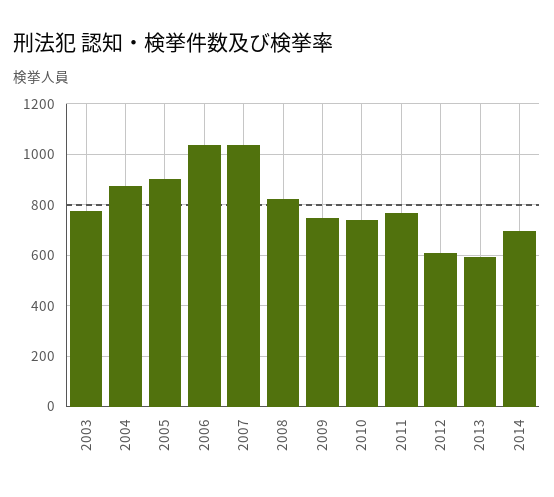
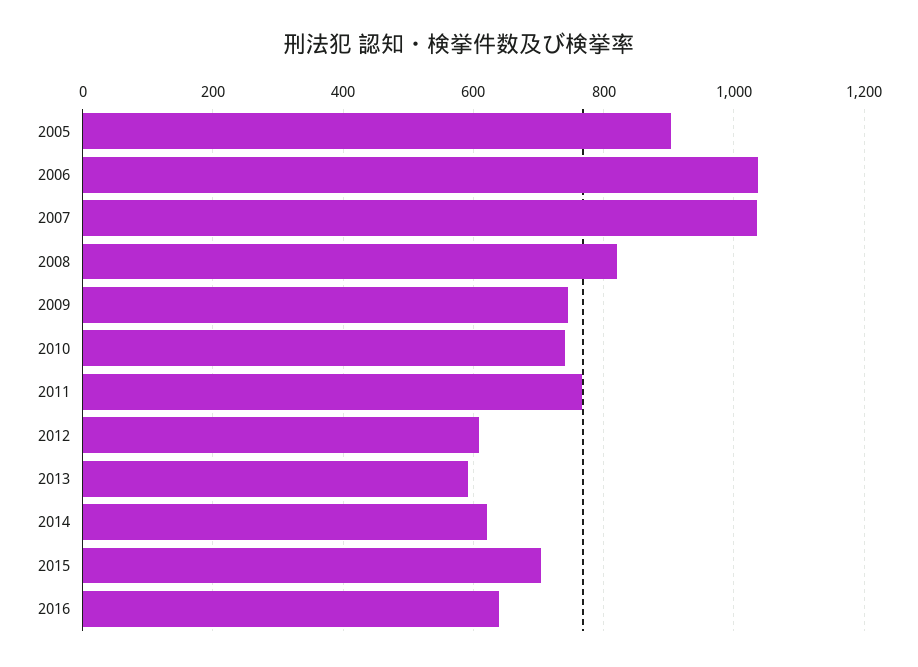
2003: 775 -> none
2004: 875 -> none
2014: 700 -> 620
2015: none -> 700
2016: none -> 640

